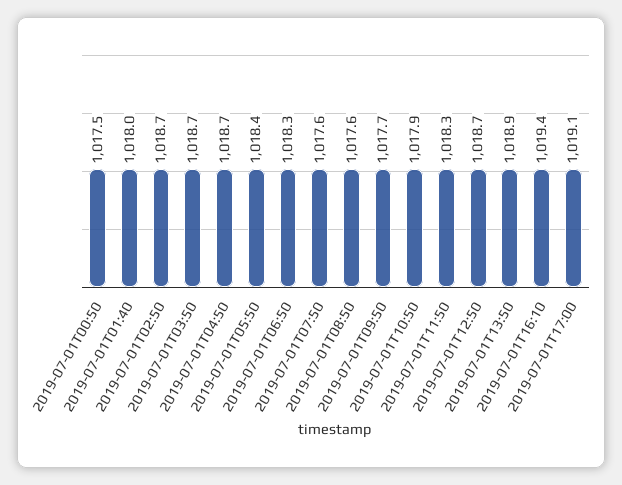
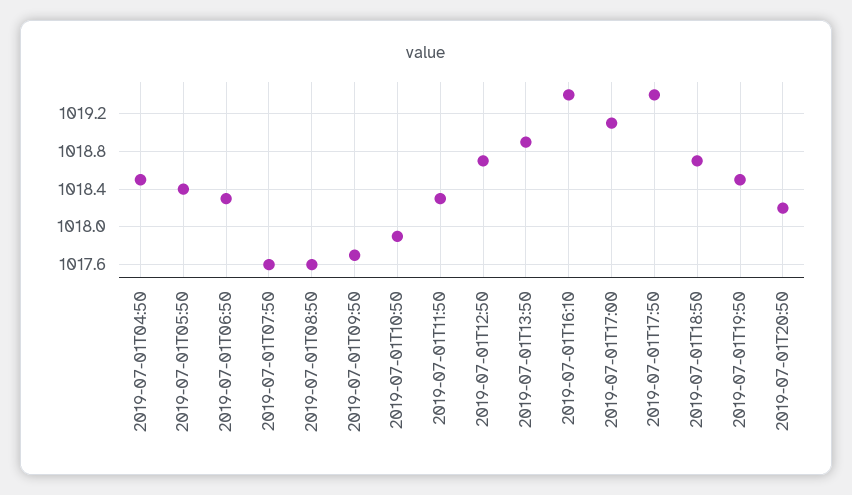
2019-07-01T00:50: 1017.5 -> none
2019-07-01T01:40: 1018 -> none
2019-07-01T02:50: 1018.7 -> none
2019-07-01T03:50: 1018.7 -> none
2019-07-01T04:50: 1018.7 -> 1018.5
2019-07-01T17:50: none -> 1019.4
2019-07-01T18:50: none -> 1018.7
2019-07-01T19:50: none -> 1018.5
2019-07-01T20:50: none -> 1018.2

